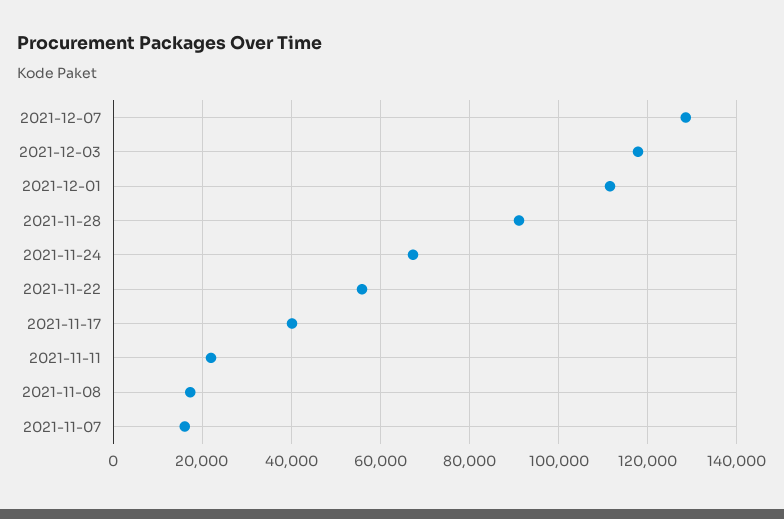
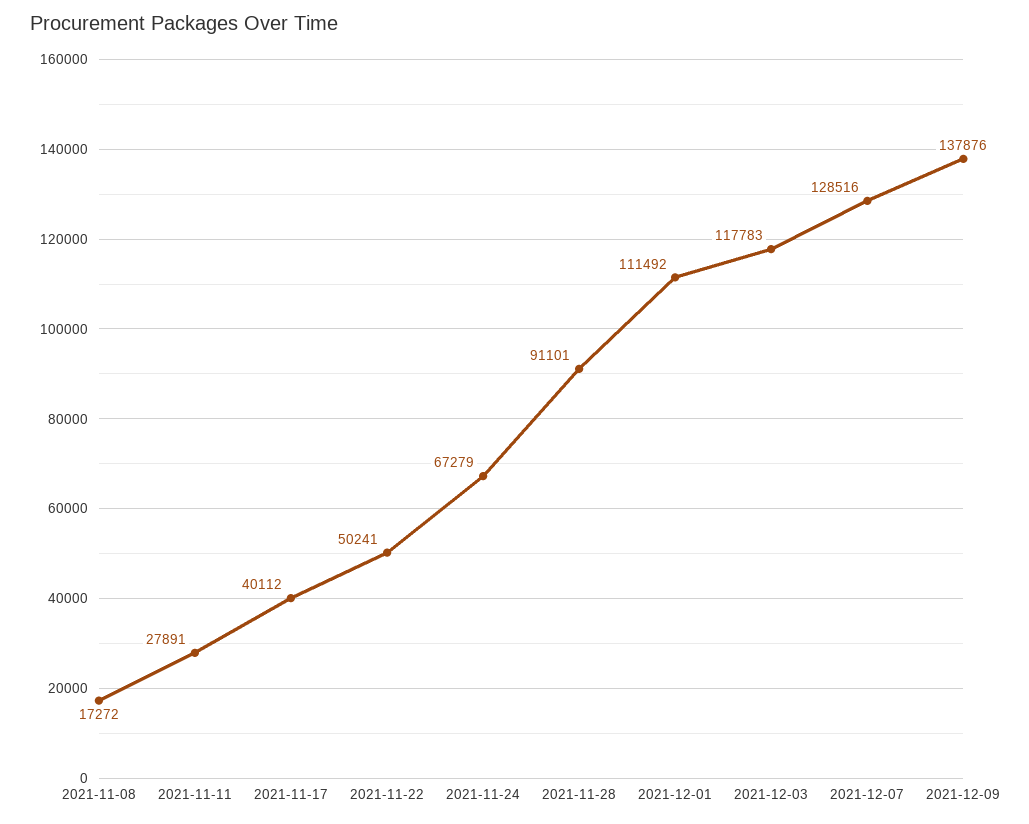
2021-11-22: 56000 -> 50241
2021-11-11: 22000 -> 27891
2021-11-07: 16000 -> none
2021-12-09: none -> 137876

